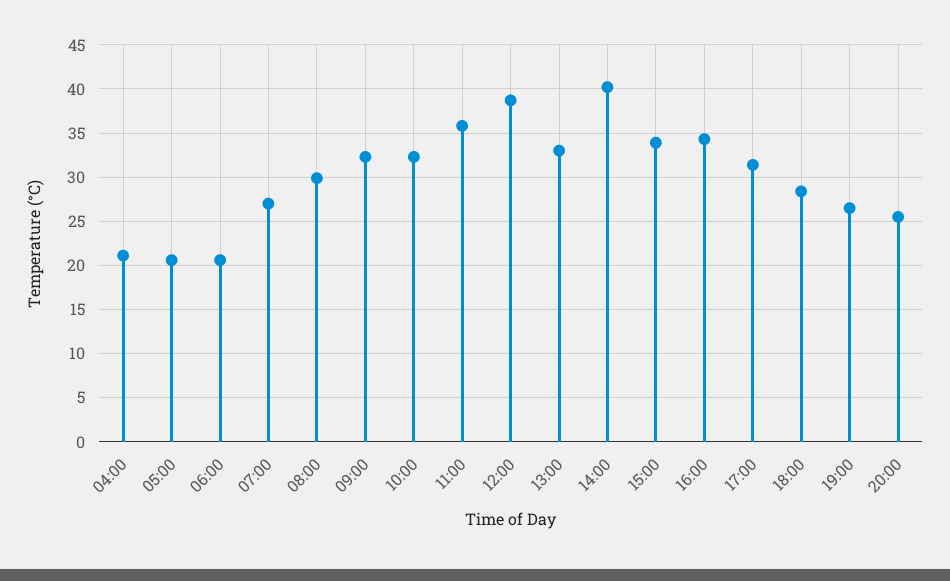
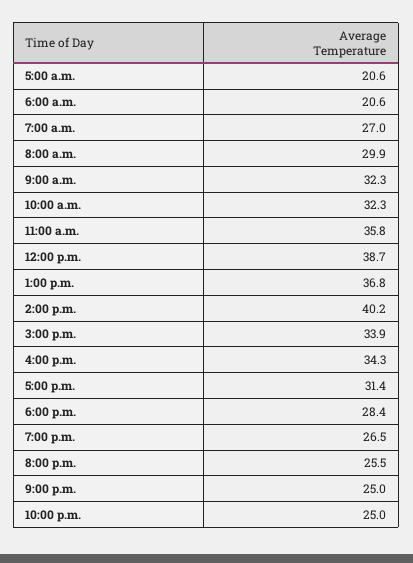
04:00: 21 -> none
13:00: 33 -> 36.8
9:00 p.m.: none -> 25
10:00 p.m.: none -> 25

